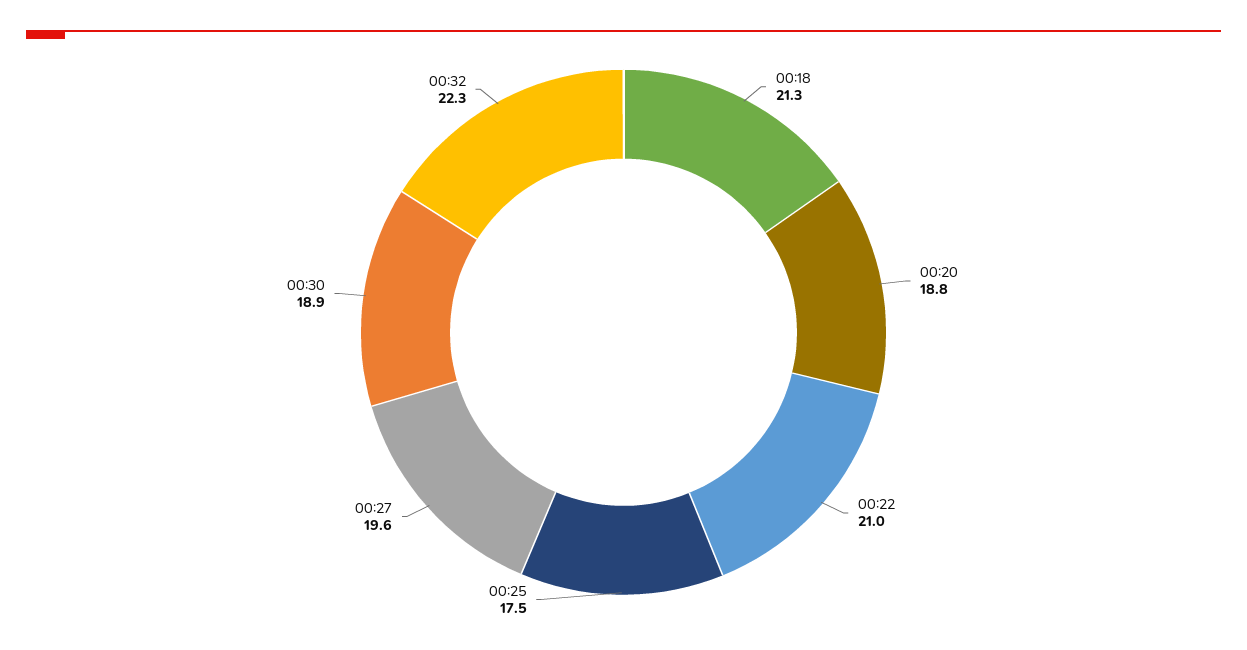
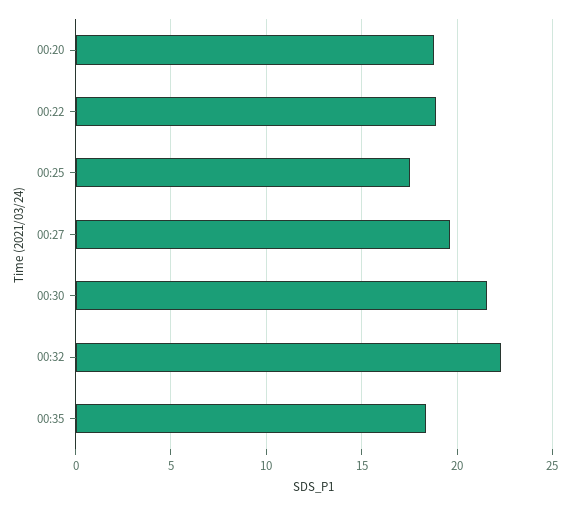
00:18: 21.3 -> none
00:22: 21 -> 19
00:30: 18.9 -> 21.5
00:35: none -> 18.5

